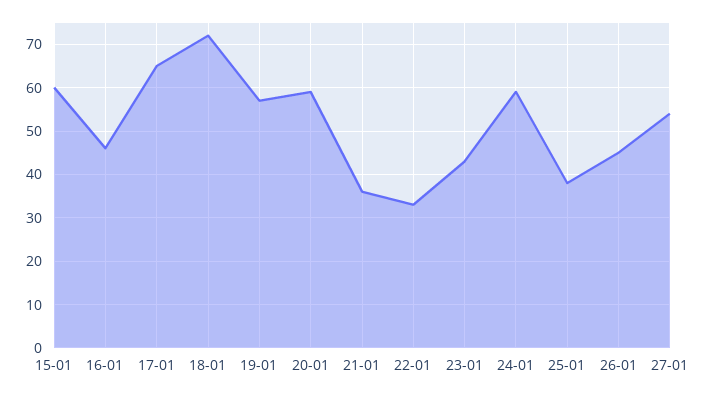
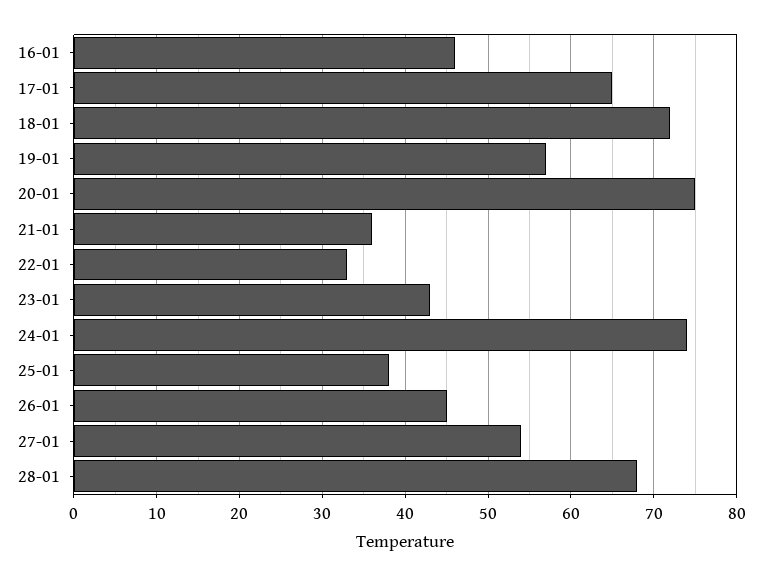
15-01: 60 -> none
20-01: 60 -> 75
24-01: 60 -> 74
28-01: none -> 68

